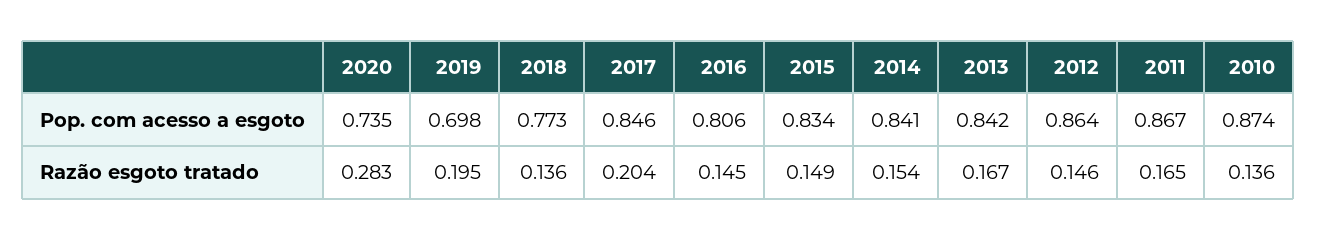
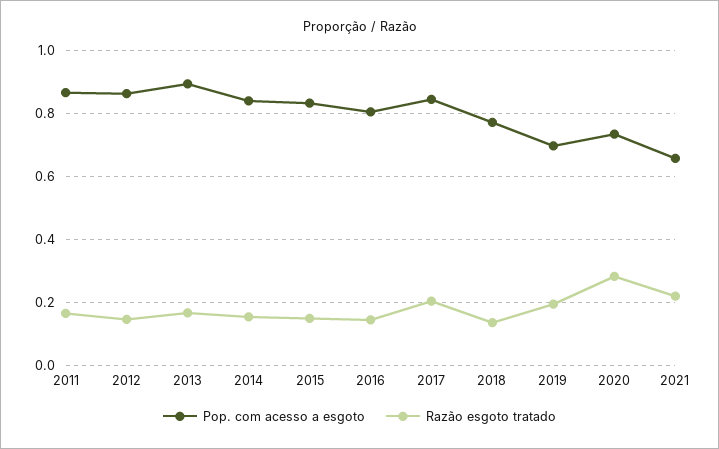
Pop. com acesso a esgoto, 2013: 0.842 -> 0.9
Pop. com acesso a esgoto, 2010: 0.874 -> none
Razão esgoto tratado, 2010: 0.136 -> none
Pop. com acesso a esgoto, 2021: none -> 0.66
Razão esgoto tratado, 2021: none -> 0.22

